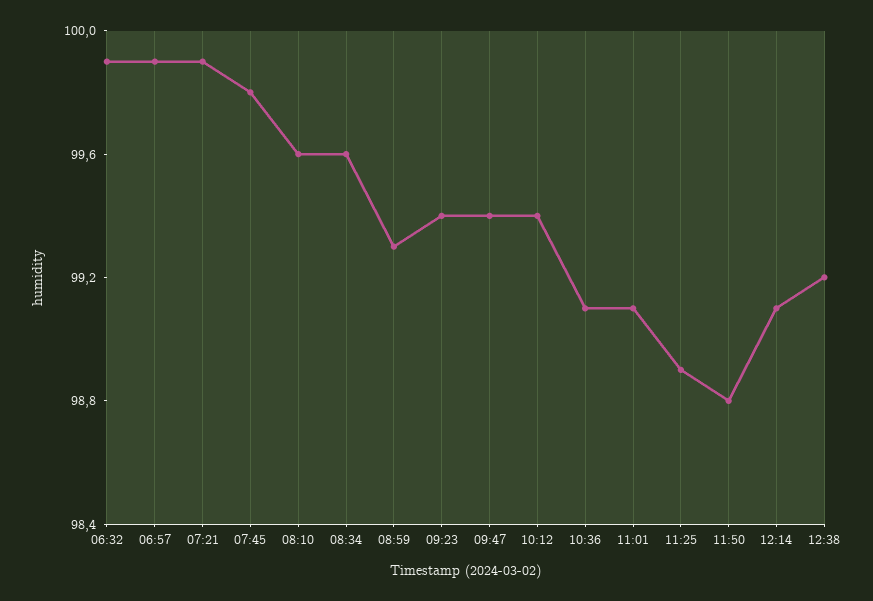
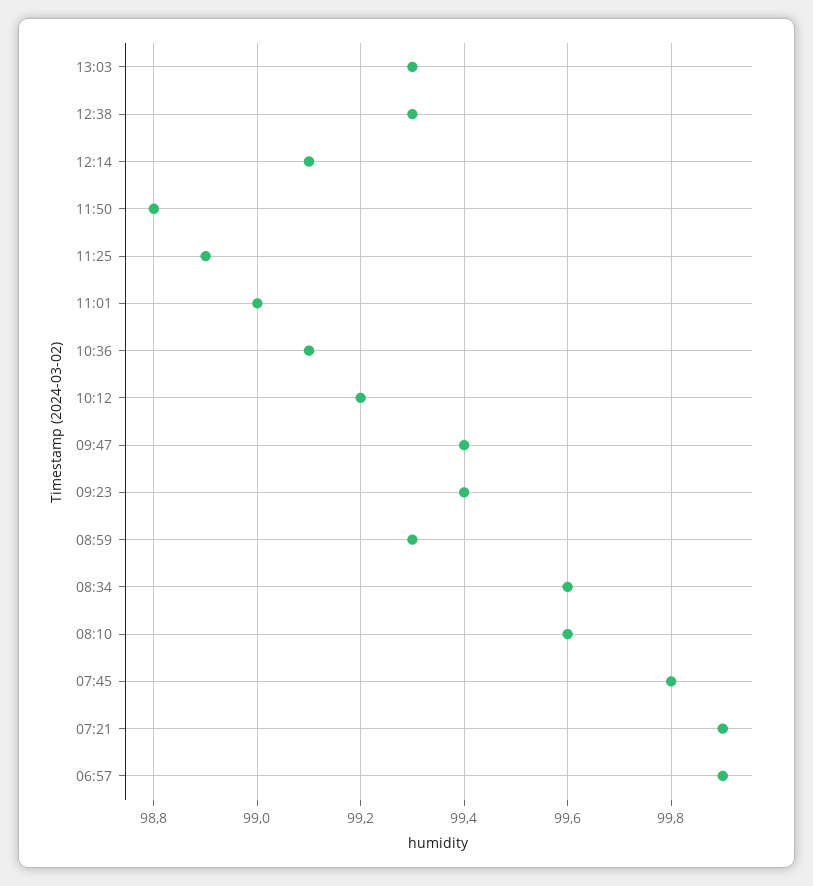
06:32: 99.9 -> none
10:12: 99.4 -> 99.2
11:01: 99.1 -> 99
12:38: 99.2 -> 99.3
13:03: none -> 99.3

